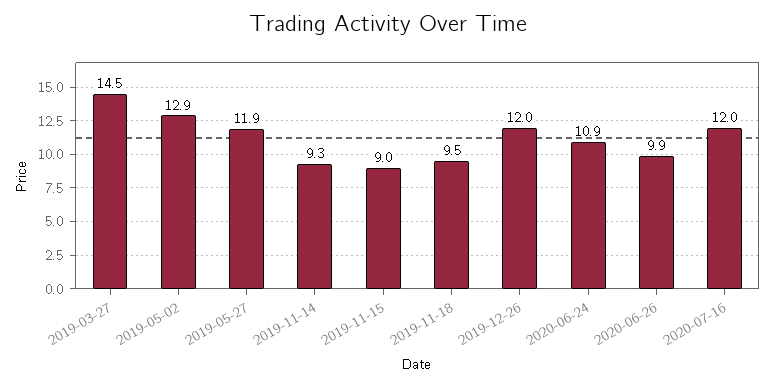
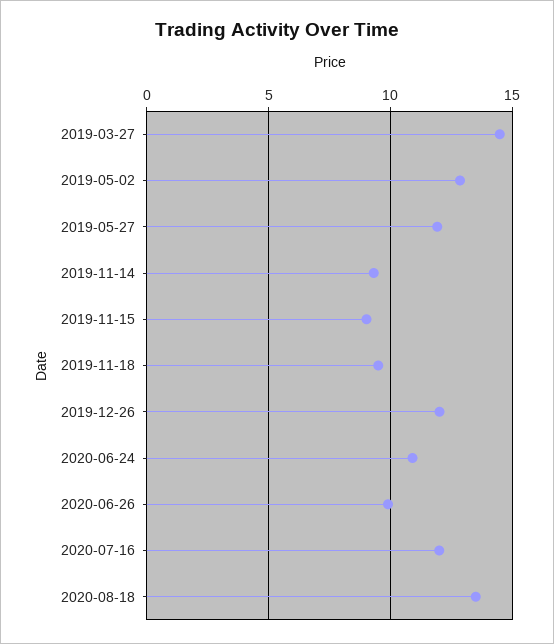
2020-08-18: none -> 13.5

